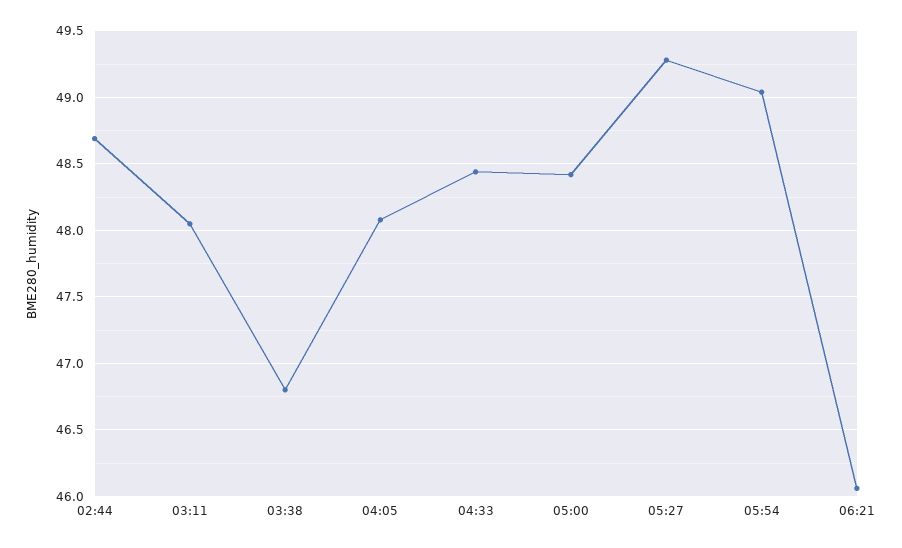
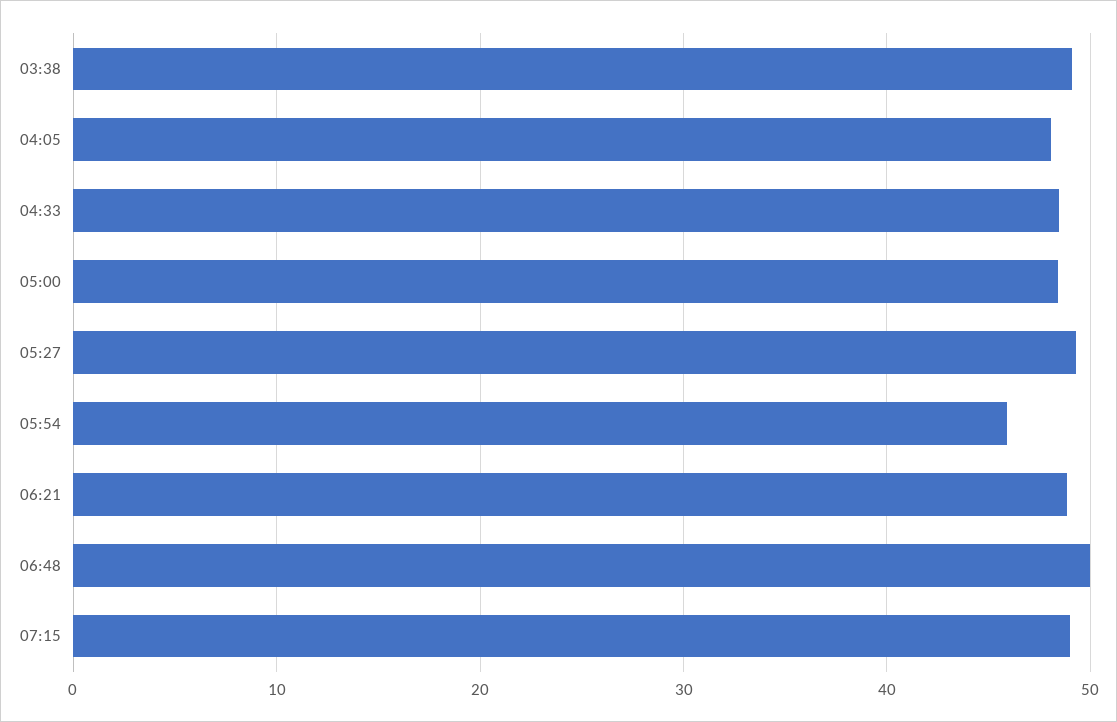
02:44: 48.7 -> none
03:11: 48.05 -> none
03:38: 46.8 -> 49
05:54: 49.05 -> 46
06:21: 46.05 -> 49
06:48: none -> 50
07:15: none -> 49

